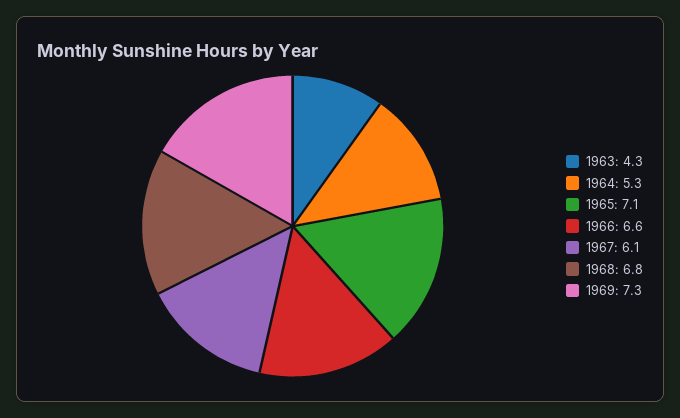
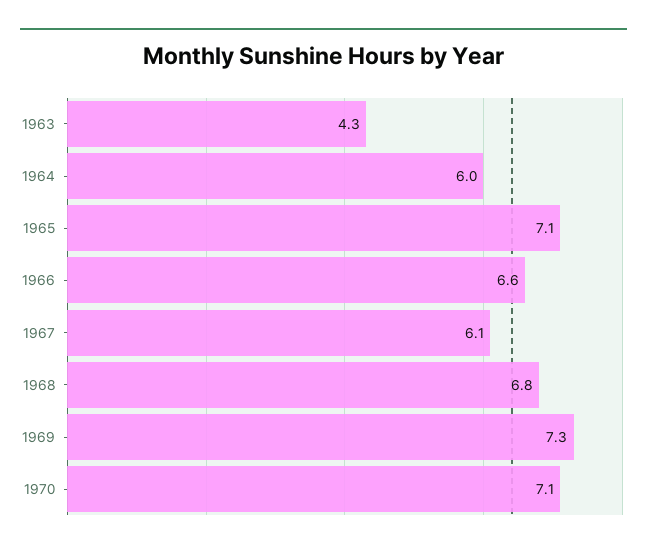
1964: 5.3 -> 6
1970: none -> 7.1

